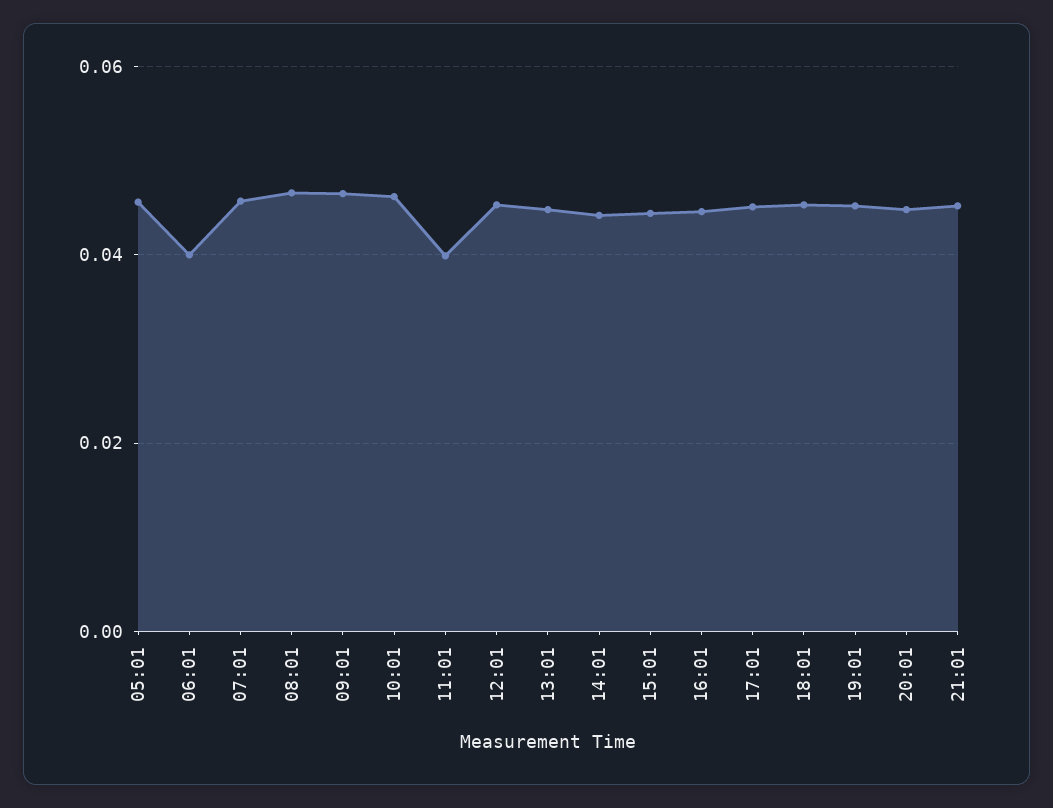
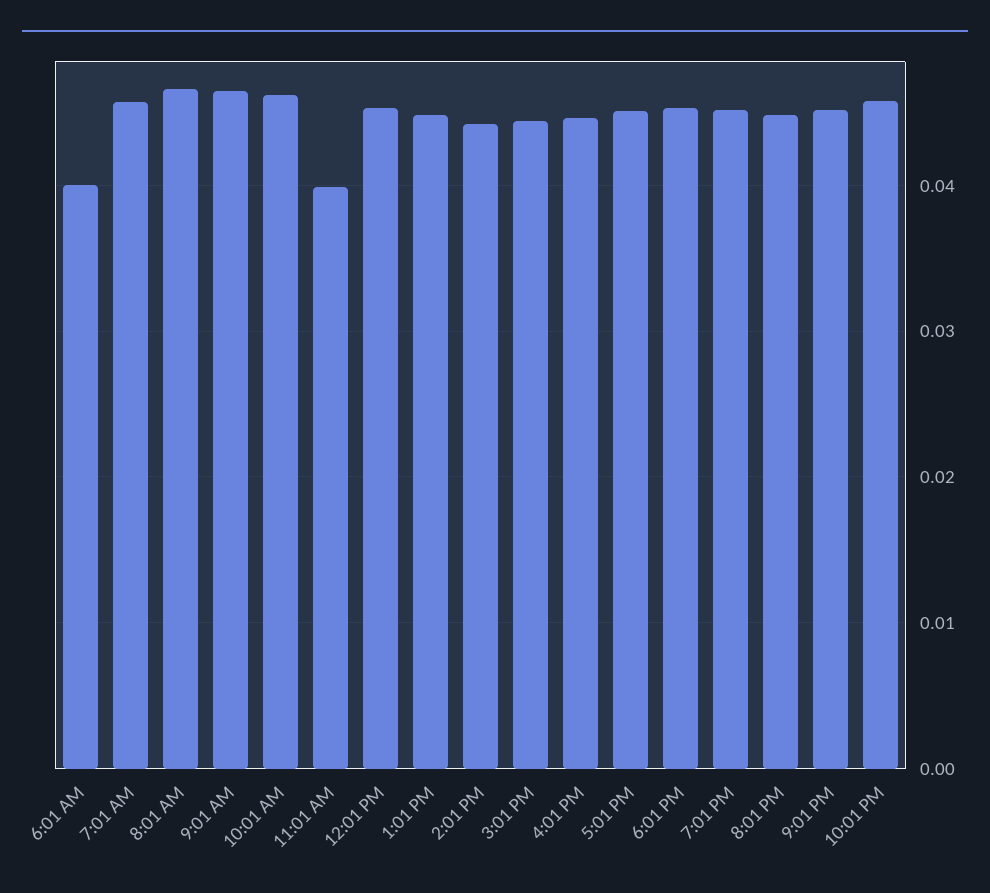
05:01: 0.046 -> none
10:01 PM: none -> 0.046

